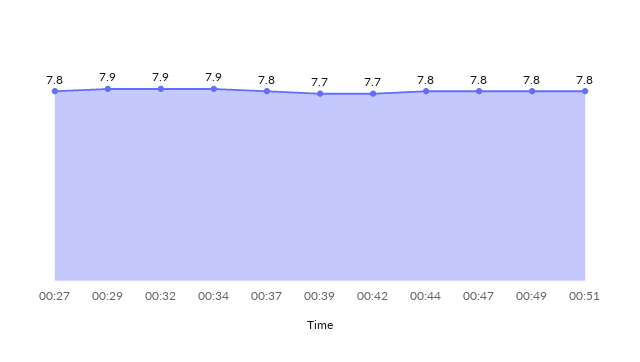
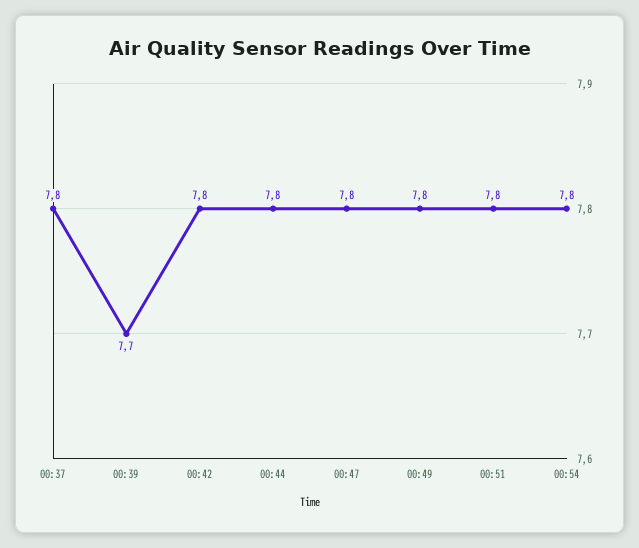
00:27: 7.8 -> none
00:29: 7.9 -> none
00:32: 7.9 -> none
00:34: 7.9 -> none
00:42: 7.7 -> 7.8
00:54: none -> 7.8

